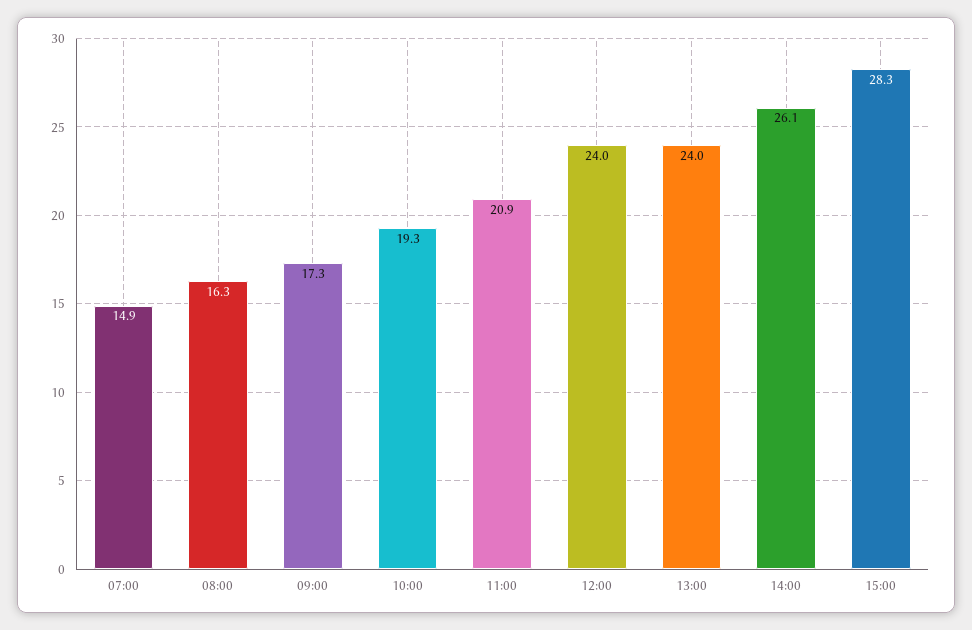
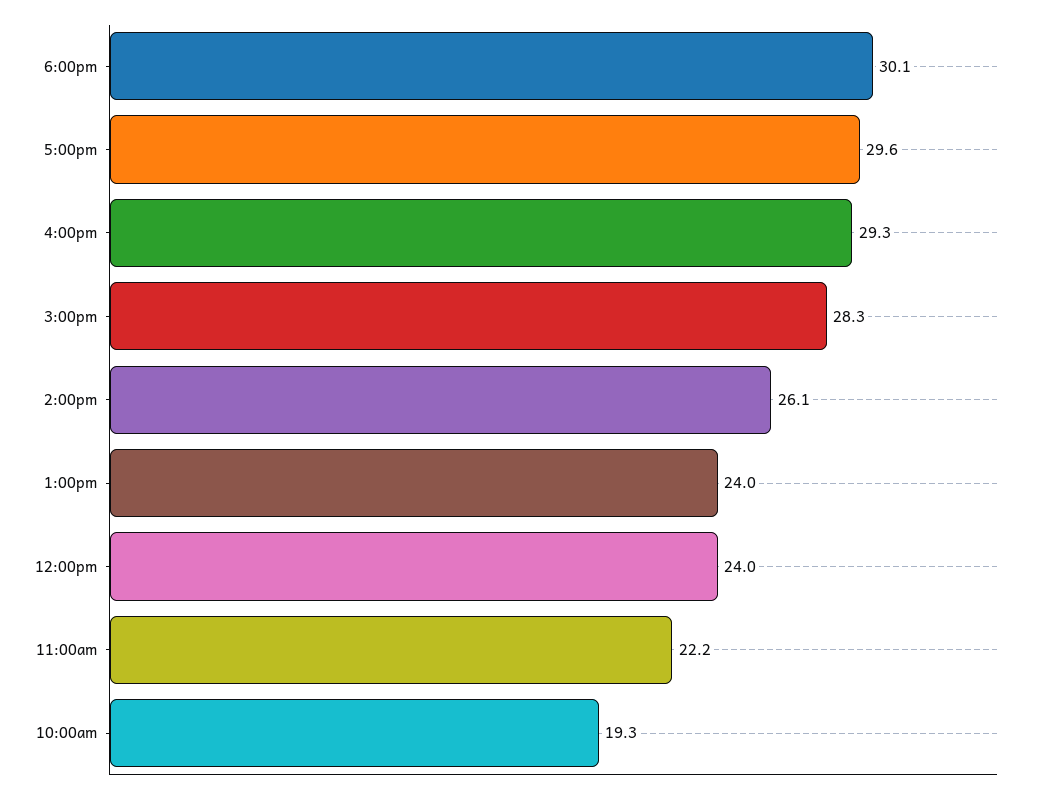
07:00: 14.9 -> none
08:00: 16.3 -> none
09:00: 17.3 -> none
11:00: 20.9 -> 22.2
6:00pm: none -> 30.1
5:00pm: none -> 29.6
4:00pm: none -> 29.3

